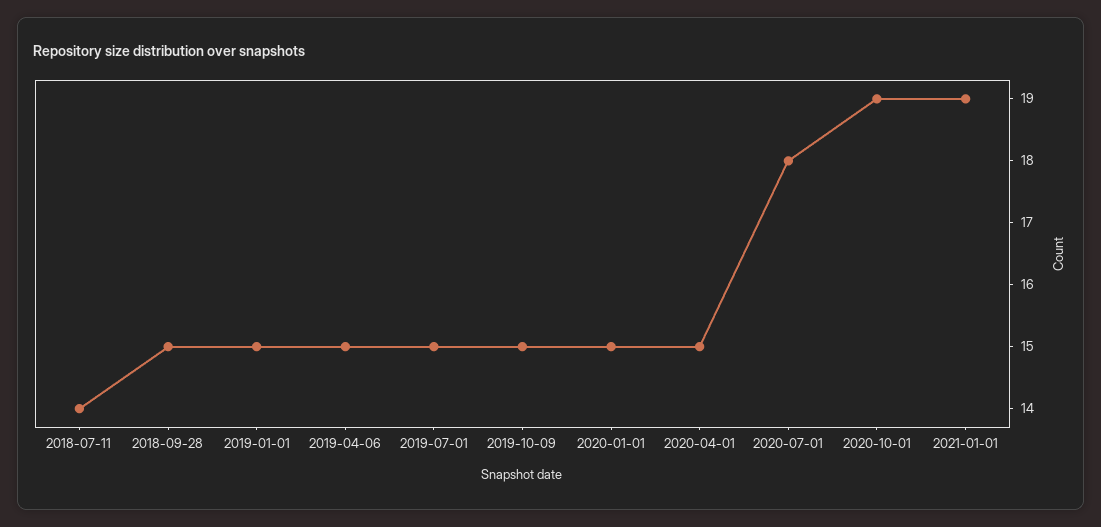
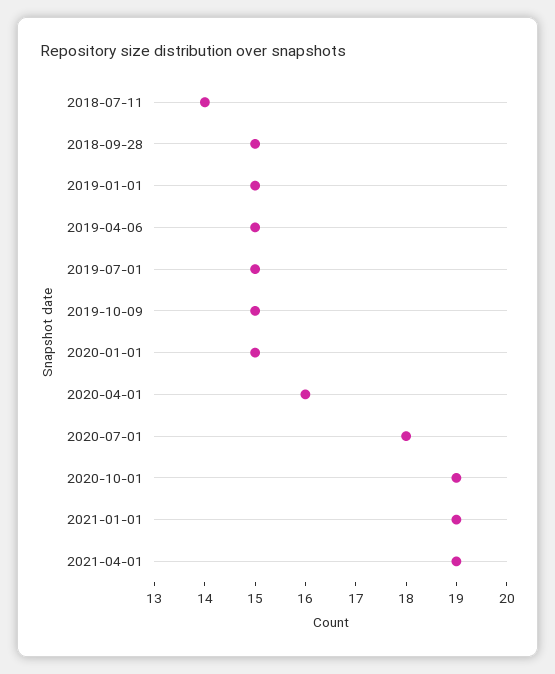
2020-04-01: 15 -> 16
2021-04-01: none -> 19

